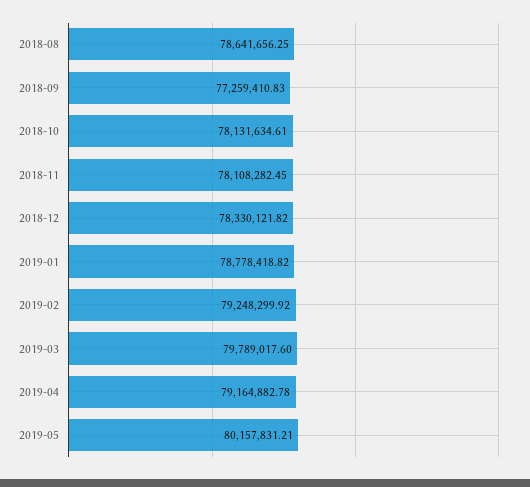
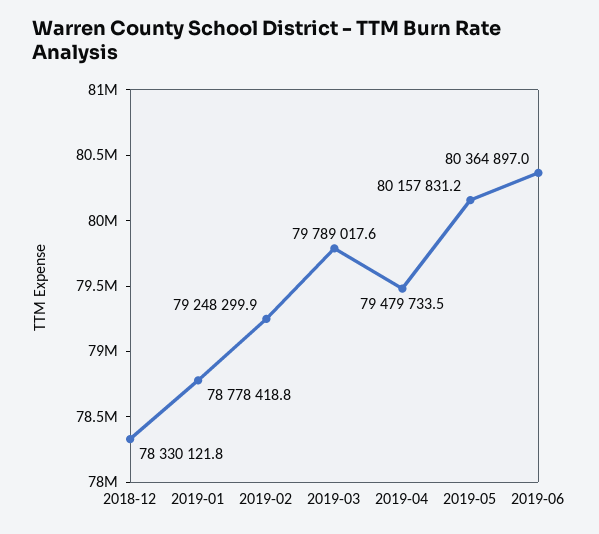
2018-08: 78641656.25 -> none
2018-09: 77259410.83 -> none
2018-10: 78131634.61 -> none
2018-11: 78108282.45 -> none
2019-04: 79164882.78 -> 79479733.5
2019-06: none -> 80364897

